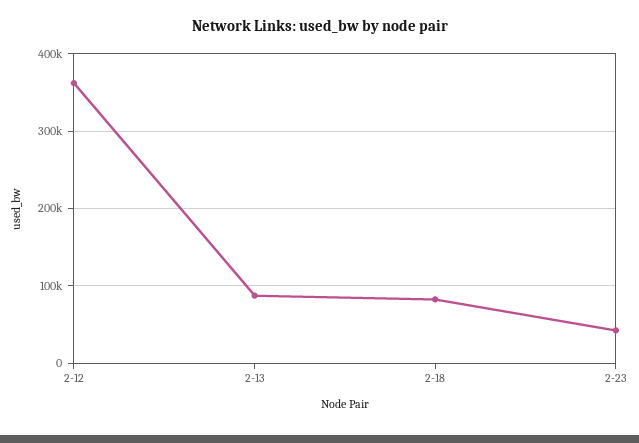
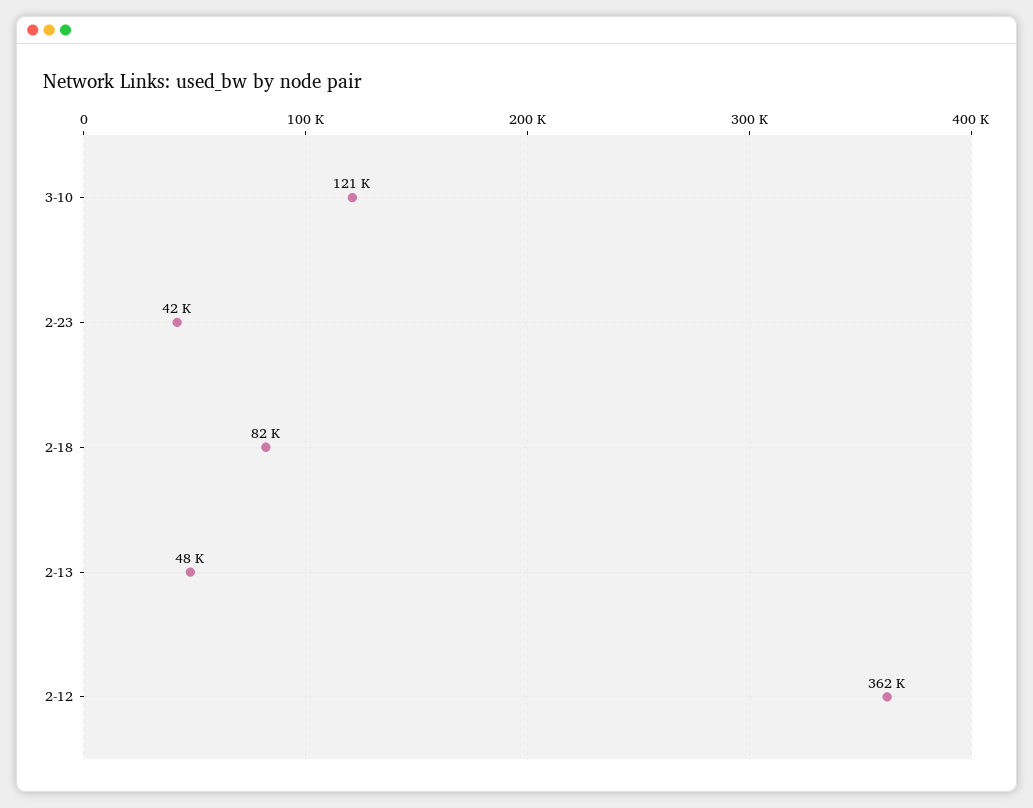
2-13: 90000 -> 48000
3-10: none -> 121000

